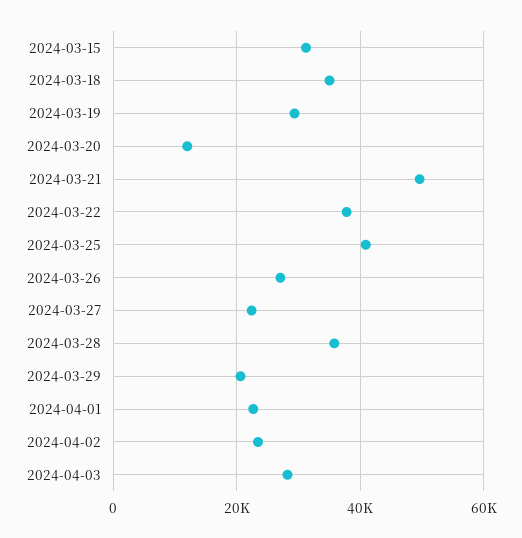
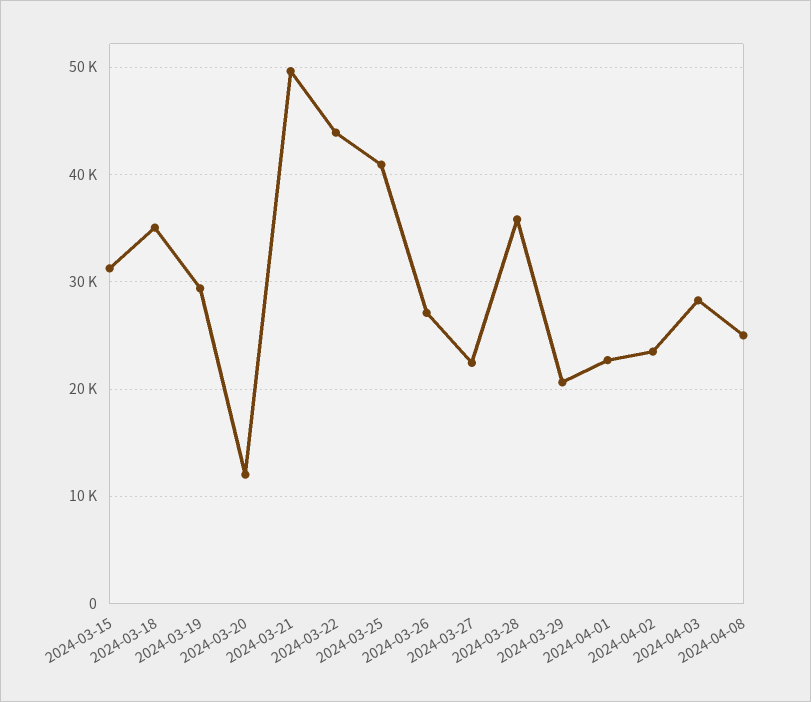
2024-03-22: 38000 -> 44000
2024-04-08: none -> 25000

